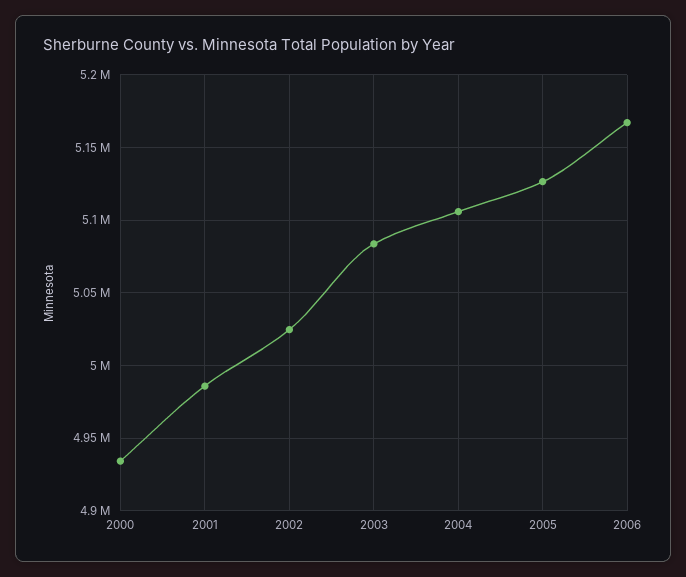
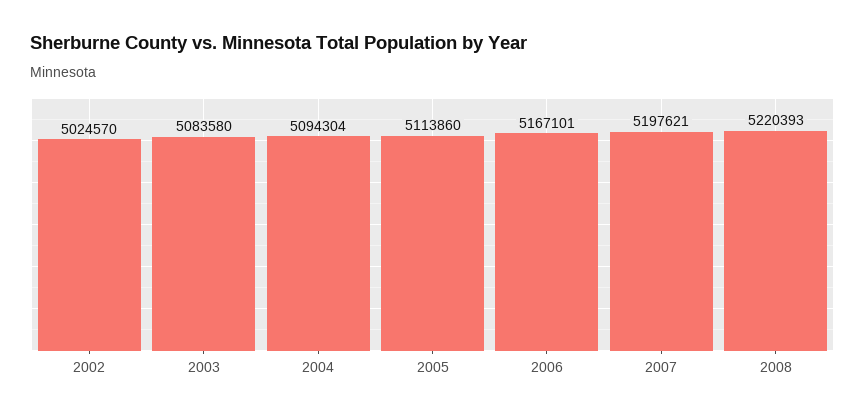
2000: 4935000 -> none
2001: 4985000 -> none
2004: 5105000 -> 5094304
2005: 5125000 -> 5113860
2007: none -> 5197621
2008: none -> 5220393

